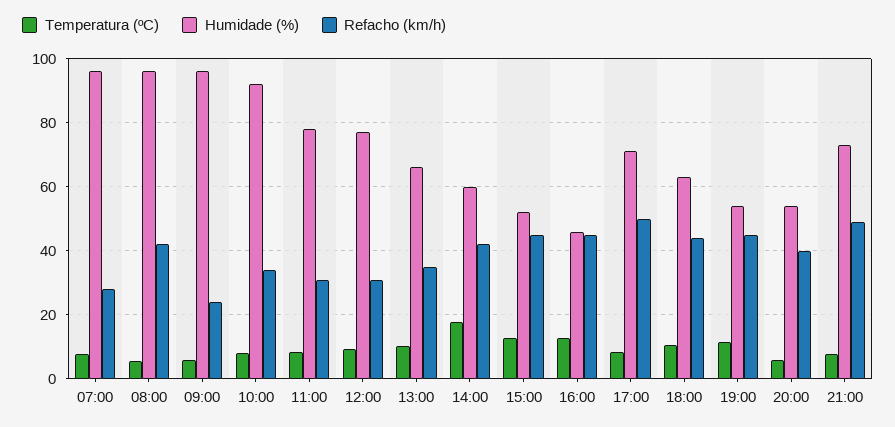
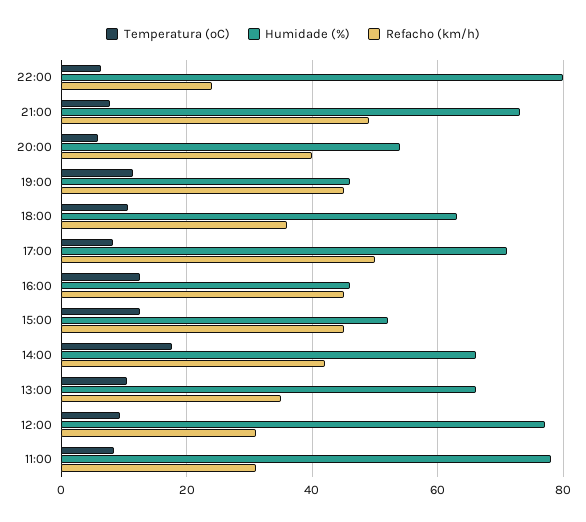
Temperatura (ºC), 07:00: 8 -> none
Humidade (%), 07:00: 96 -> none
Refacho (km/h), 07:00: 28 -> none
Temperatura (ºC), 08:00: 6 -> none
Humidade (%), 08:00: 96 -> none
Refacho (km/h), 08:00: 42 -> none
Temperatura (ºC), 09:00: 6 -> none
Humidade (%), 09:00: 96 -> none
Refacho (km/h), 09:00: 24 -> none
Temperatura (ºC), 10:00: 8 -> none
Humidade (%), 10:00: 92 -> none
Refacho (km/h), 10:00: 34 -> none
Humidade (%), 14:00: 60 -> 66
Refacho (km/h), 18:00: 44 -> 36
Humidade (%), 19:00: 54 -> 46
Temperatura (ºC), 22:00: none -> 6
Humidade (%), 22:00: none -> 80
Refacho (km/h), 22:00: none -> 24

